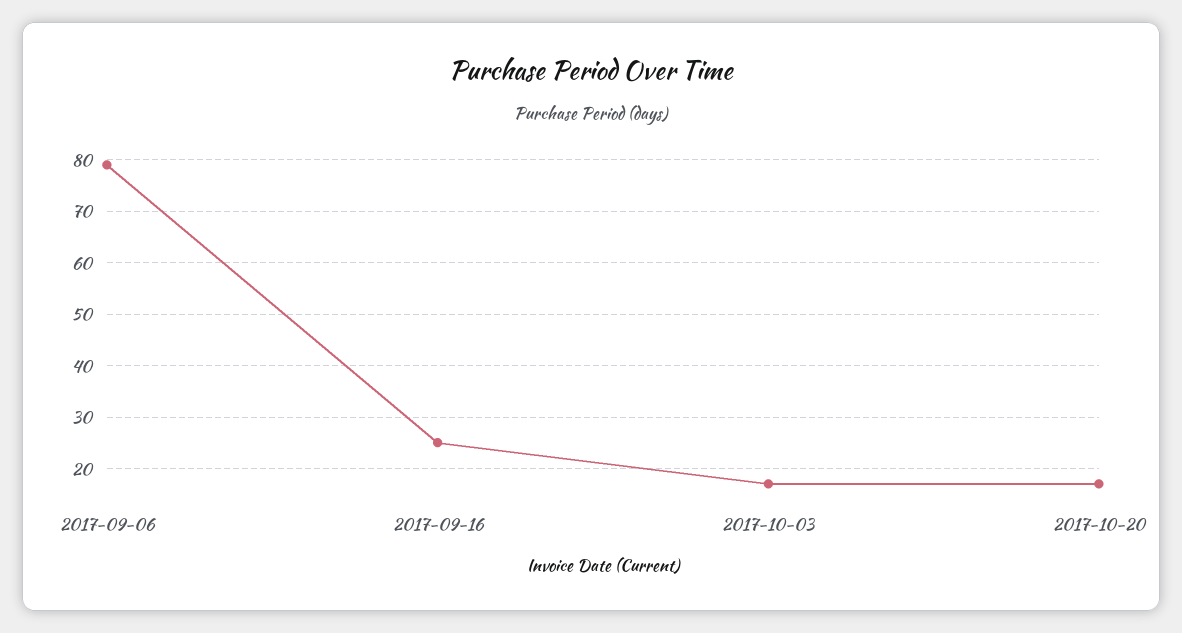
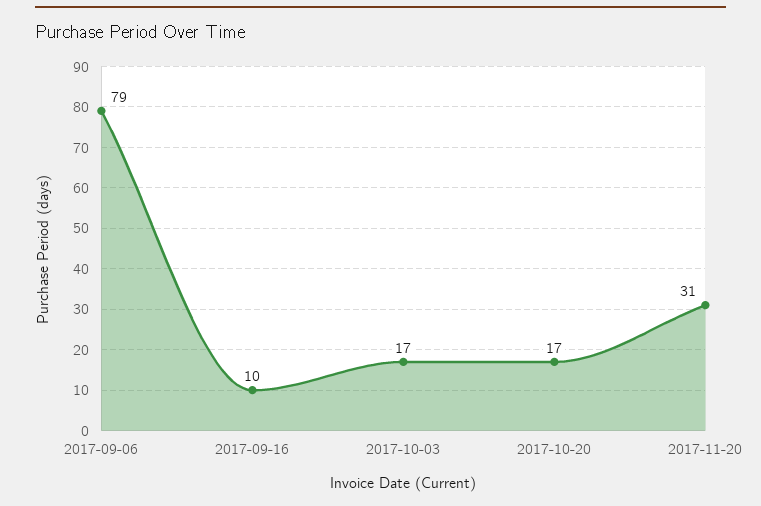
2017-09-16: 25 -> 10
2017-11-20: none -> 31

